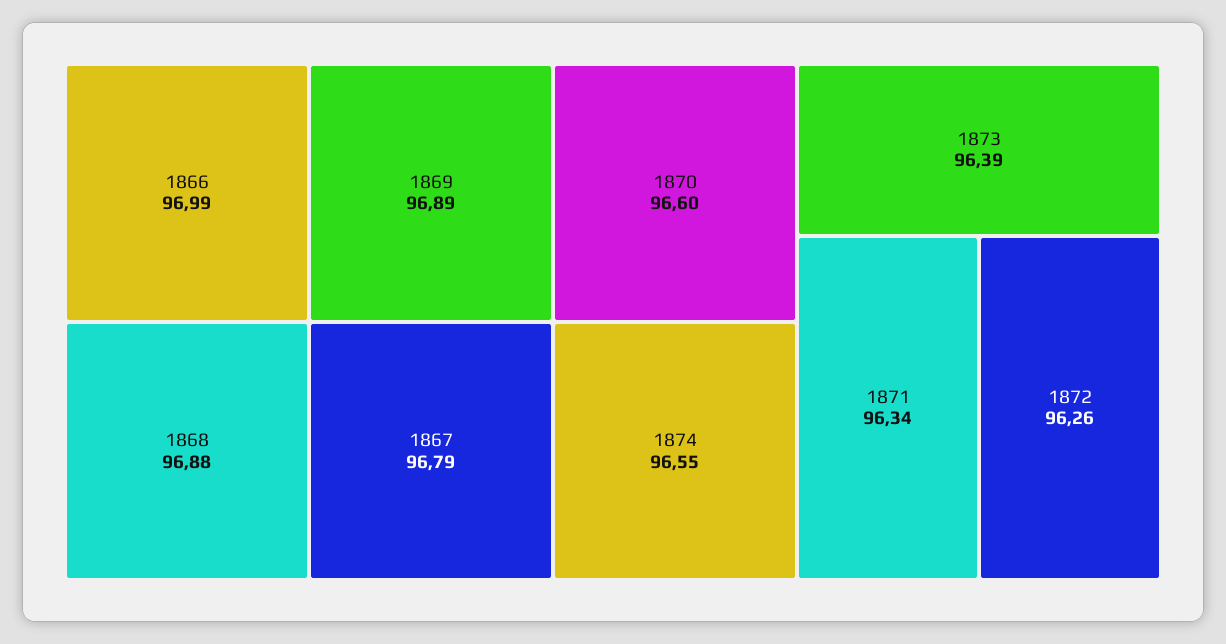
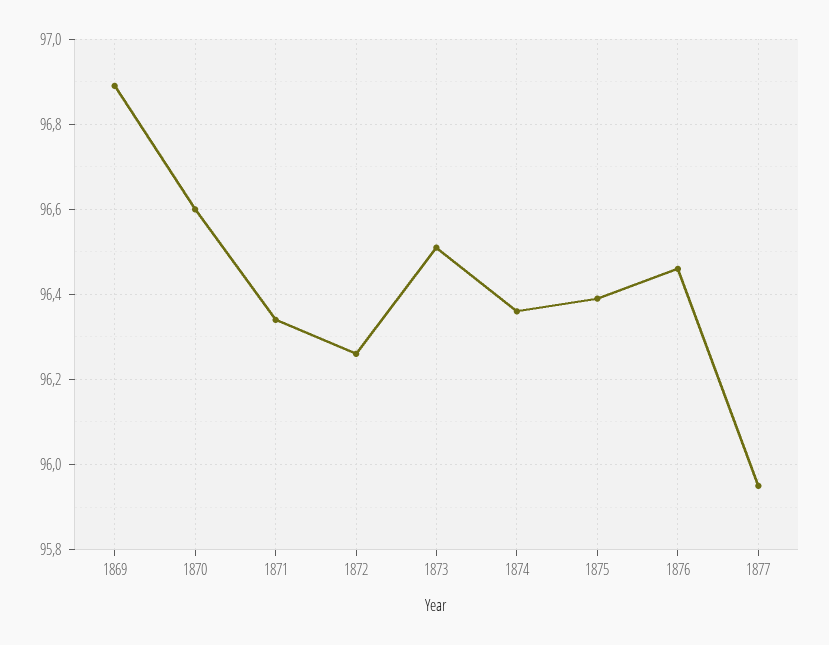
1866: 96.99 -> none
1868: 96.88 -> none
1867: 96.79 -> none
1874: 96.55 -> 96.35
1873: 96.39 -> 96.5
1875: none -> 96.4
1876: none -> 96.45
1877: none -> 95.95

